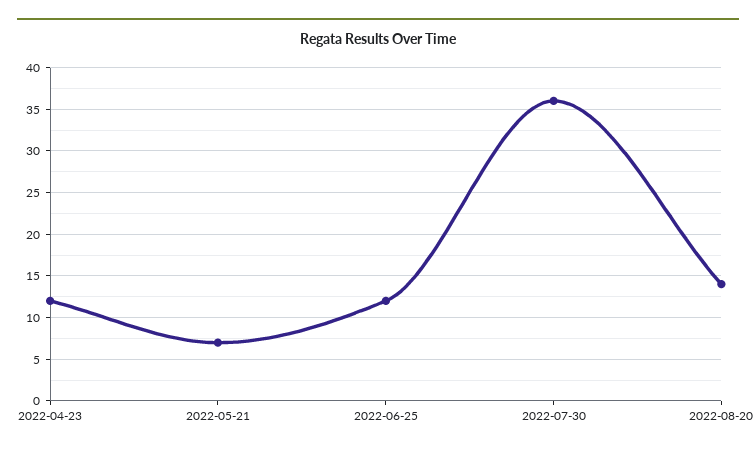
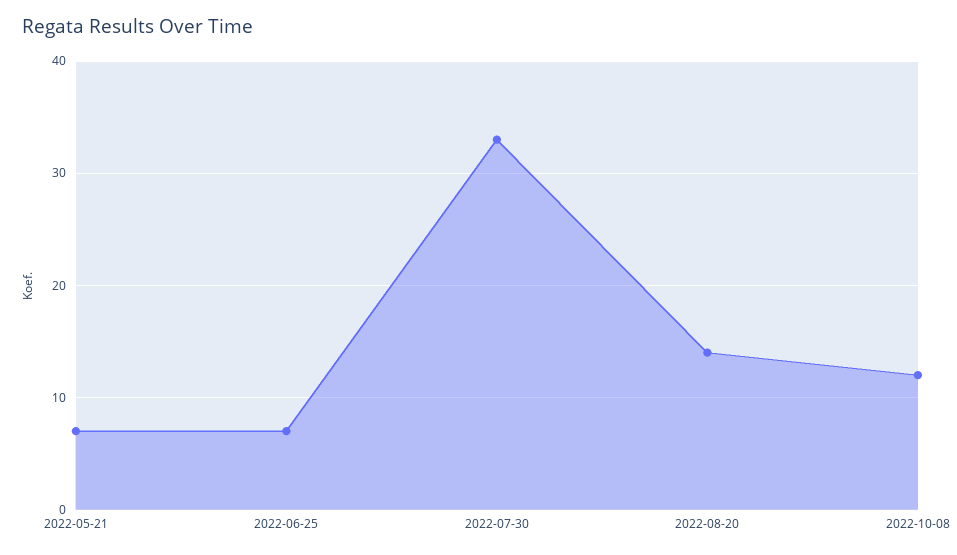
2022-04-23: 12 -> none
2022-06-25: 12 -> 7
2022-07-30: 36 -> 33
2022-10-08: none -> 12

